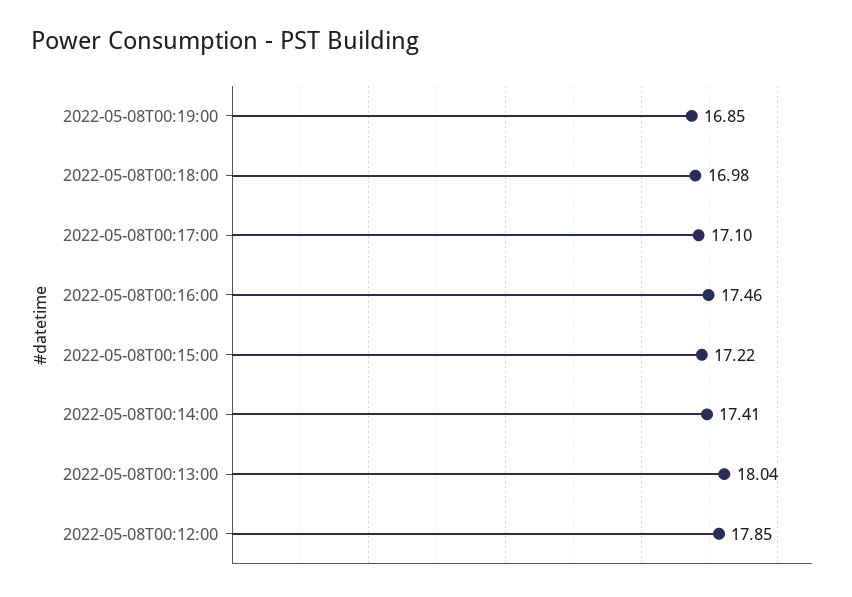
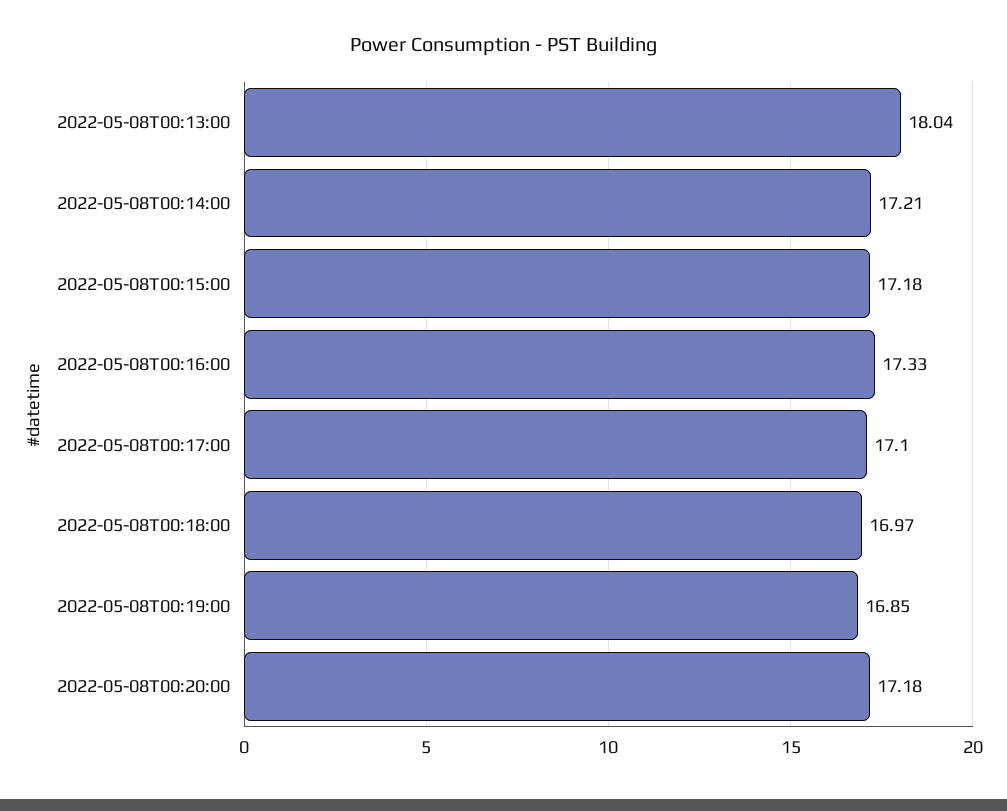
2022-05-08T00:18:00: 16.98 -> 16.97
2022-05-08T00:16:00: 17.46 -> 17.33
2022-05-08T00:15:00: 17.22 -> 17.18
2022-05-08T00:14:00: 17.41 -> 17.21
2022-05-08T00:12:00: 17.85 -> none
2022-05-08T00:20:00: none -> 17.18

